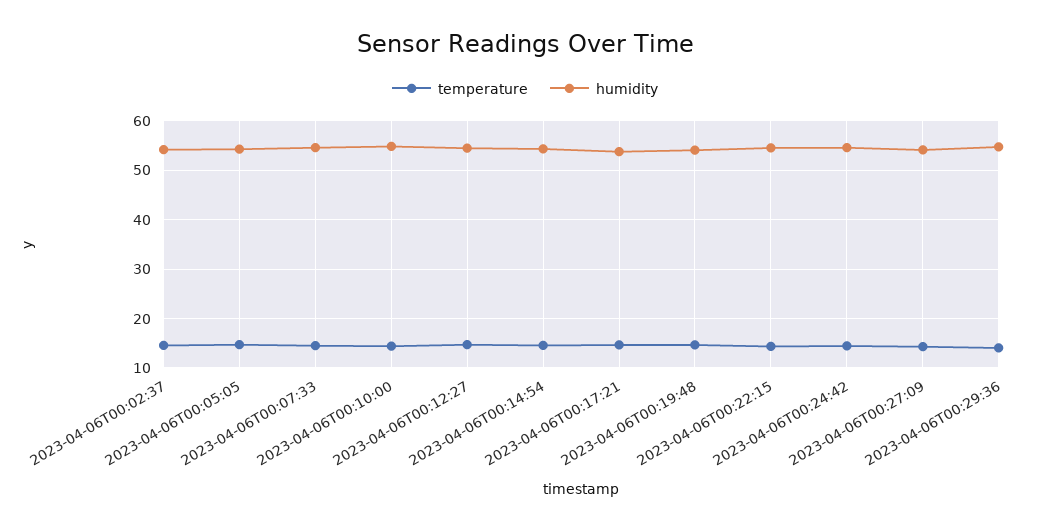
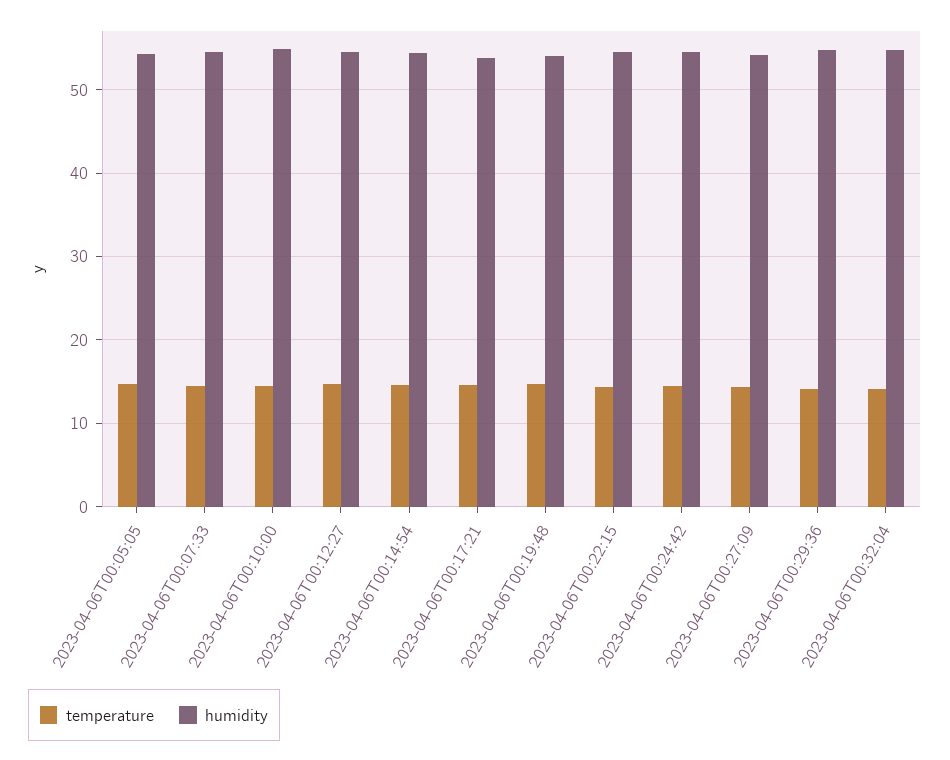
temperature, 2023-04-06T00:02:37: 14 -> none
humidity, 2023-04-06T00:02:37: 54 -> none
temperature, 2023-04-06T00:32:04: none -> 14
humidity, 2023-04-06T00:32:04: none -> 55

